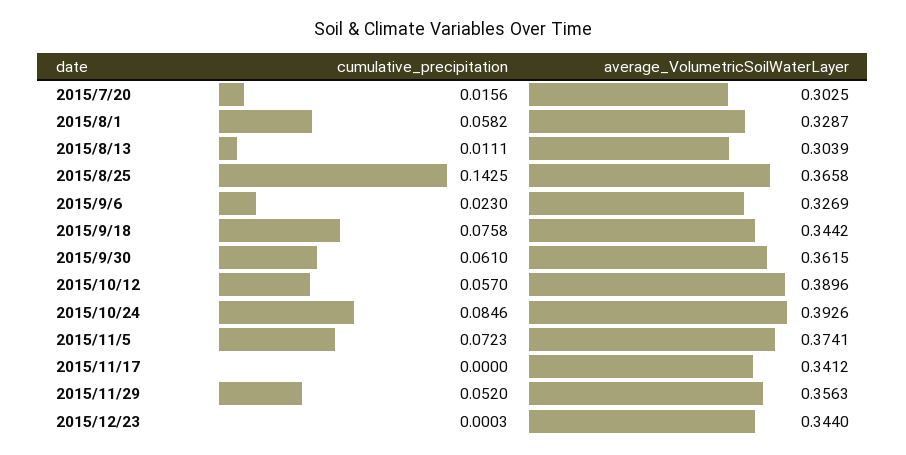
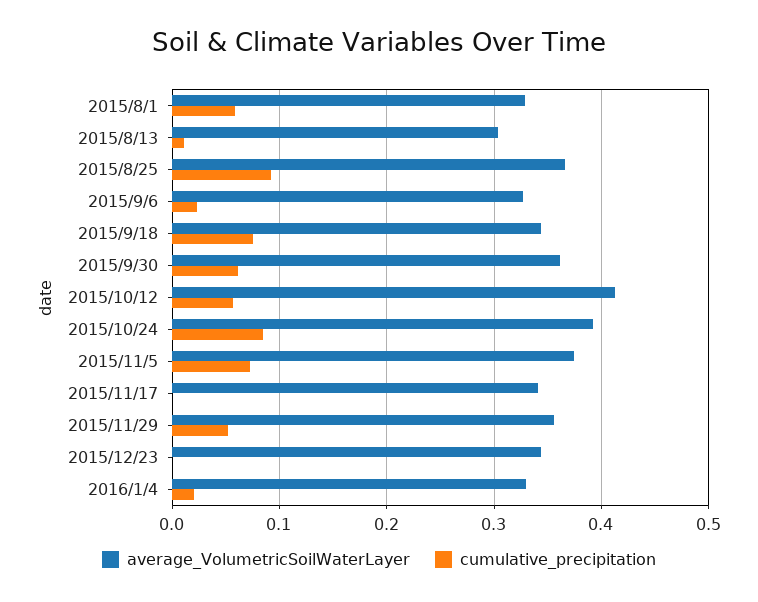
cumulative_precipitation, 2015/7/20: 0.0156 -> none
average_VolumetricSoilWaterLayer, 2015/7/20: 0.3025 -> none
cumulative_precipitation, 2015/8/25: 0.1425 -> 0.09
average_VolumetricSoilWaterLayer, 2015/10/12: 0.3896 -> 0.41
average_VolumetricSoilWaterLayer, 2016/1/4: none -> 0.33
cumulative_precipitation, 2016/1/4: none -> 0.02

